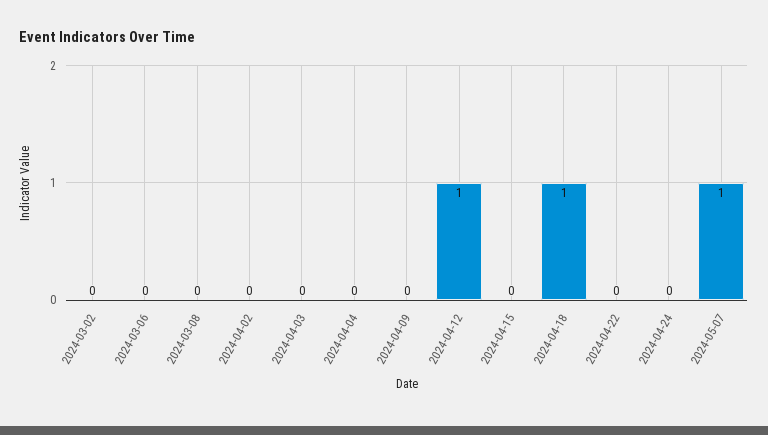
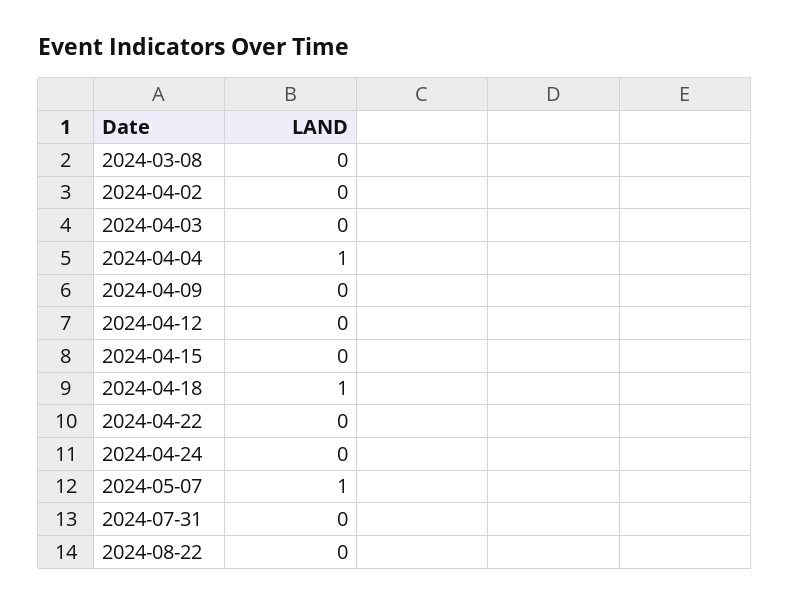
2024-03-02: 0 -> none
2024-03-06: 0 -> none
2024-04-04: 0 -> 1
2024-04-12: 1 -> 0
2024-07-31: none -> 0
2024-08-22: none -> 0

